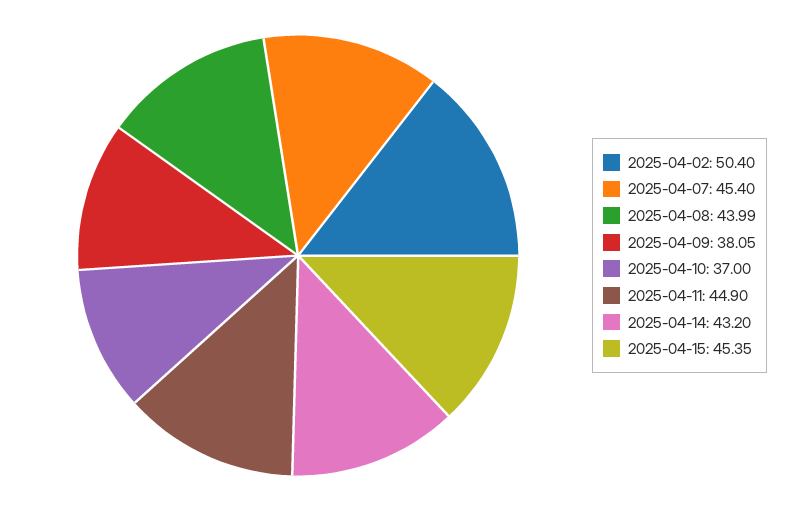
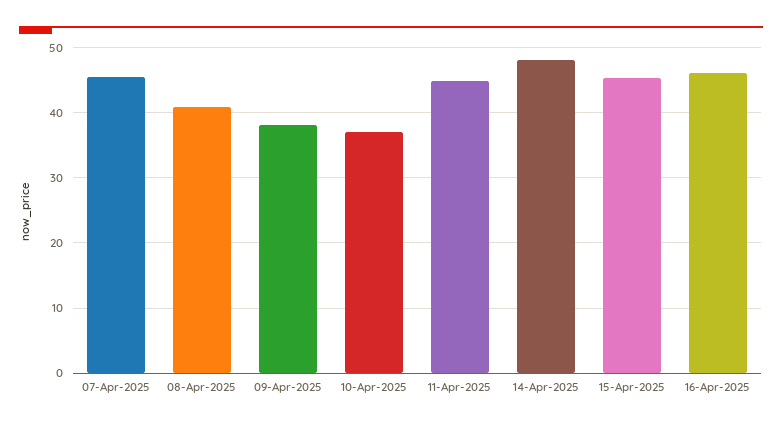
2025-04-02: 50.4 -> none
2025-04-08: 43.99 -> 41
2025-04-14: 43.2 -> 48
16-Apr-2025: none -> 46

